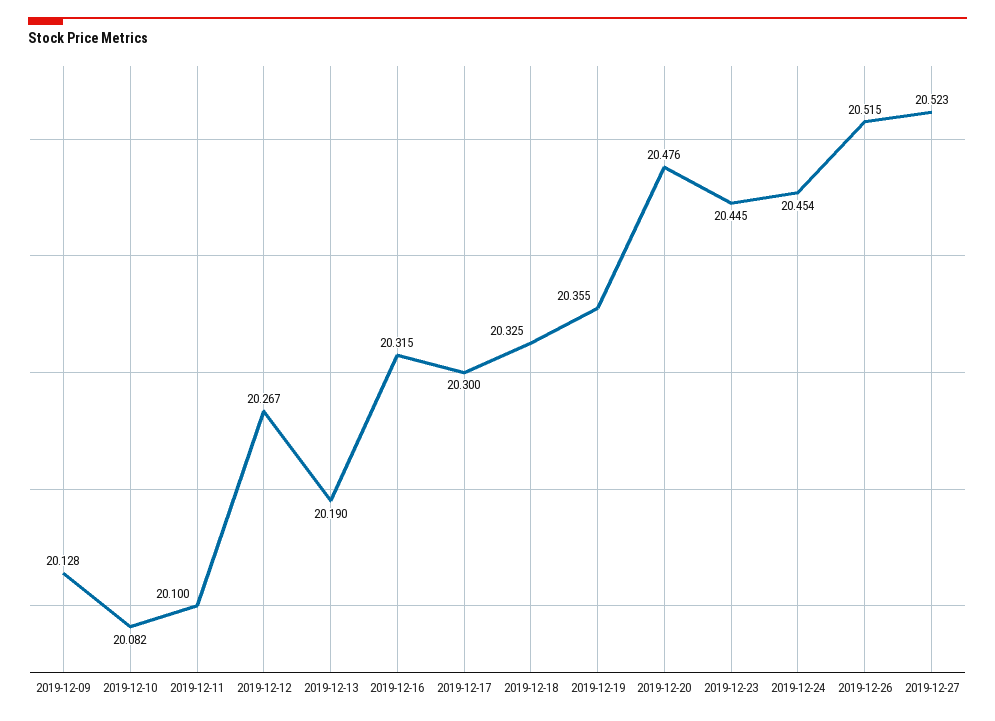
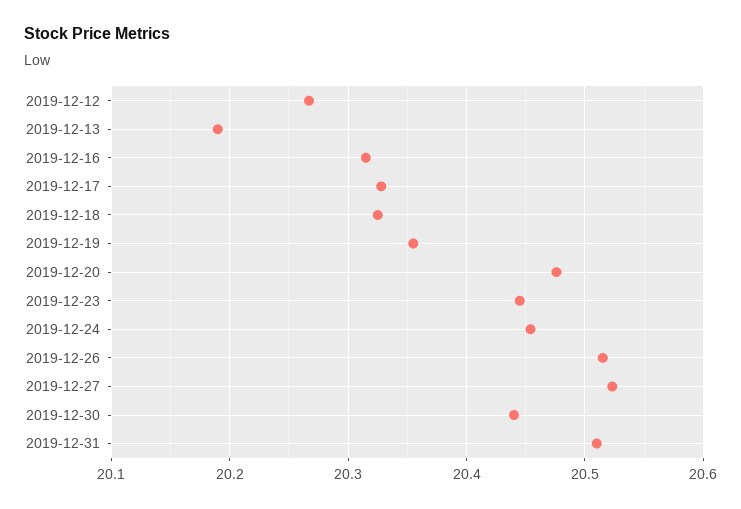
2019-12-09: 20.128 -> none
2019-12-10: 20.082 -> none
2019-12-11: 20.1 -> none
2019-12-17: 20.3 -> 20.33
2019-12-30: none -> 20.44
2019-12-31: none -> 20.51

